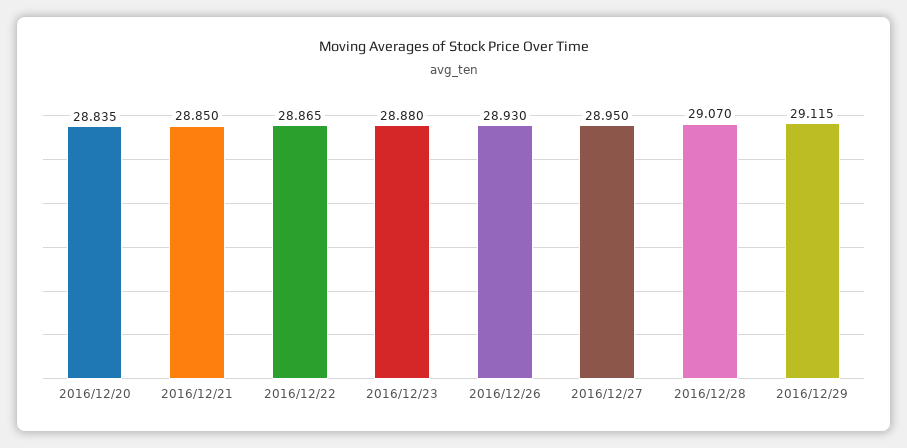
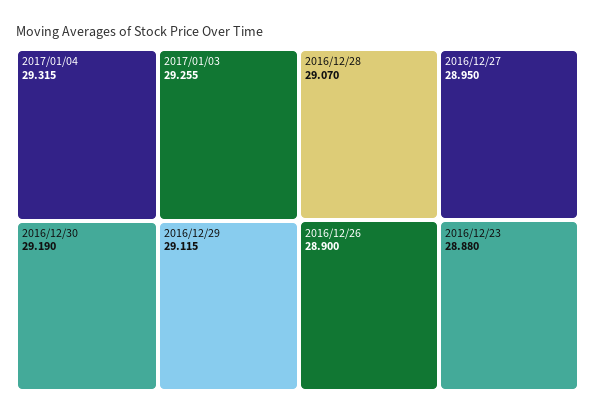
2016/12/20: 28.835 -> none
2016/12/21: 28.85 -> none
2016/12/22: 28.865 -> none
2016/12/26: 28.93 -> 28.9
2017/01/04: none -> 29.315
2017/01/03: none -> 29.255
2016/12/30: none -> 29.19

